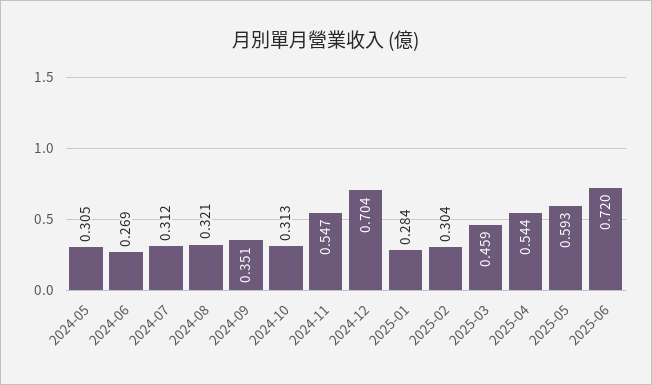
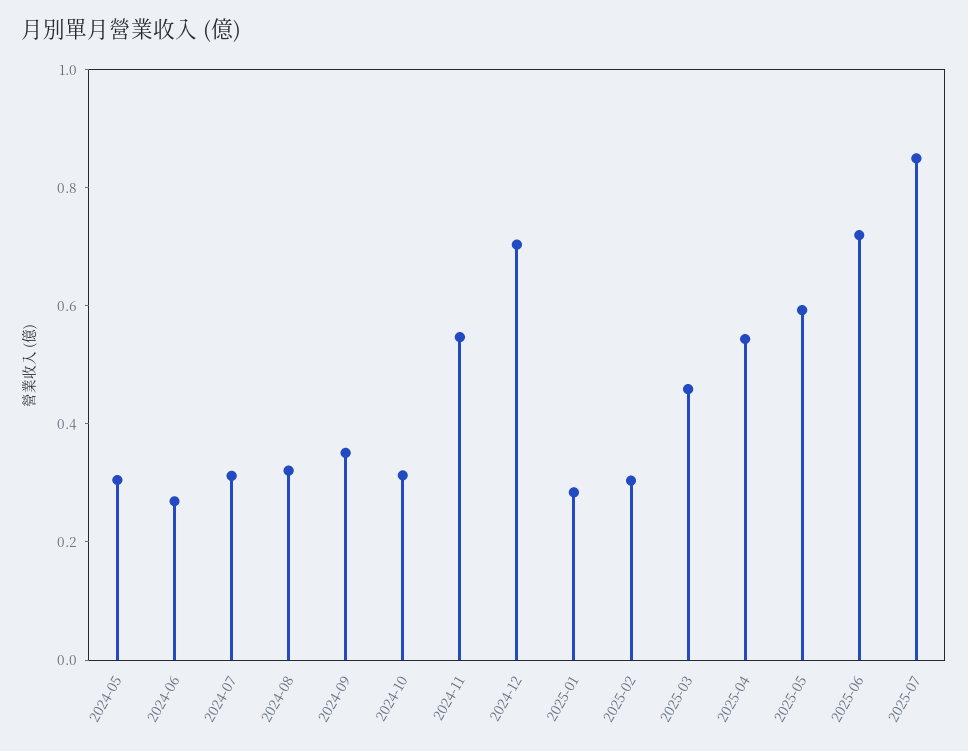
2025-07: none -> 0.85

